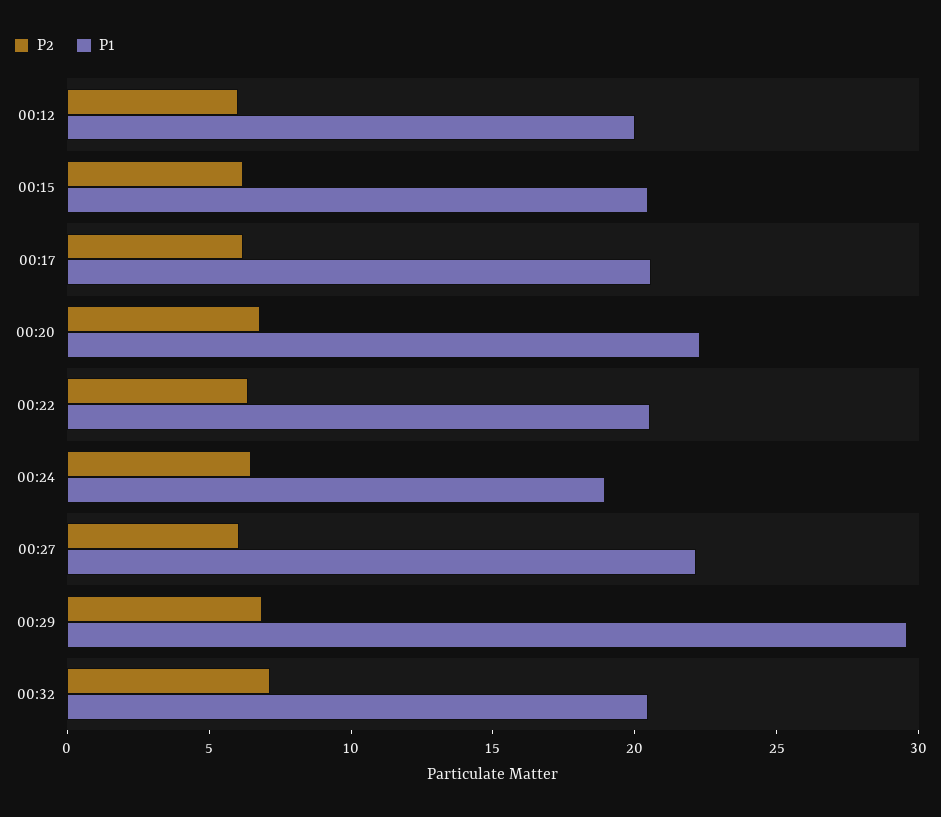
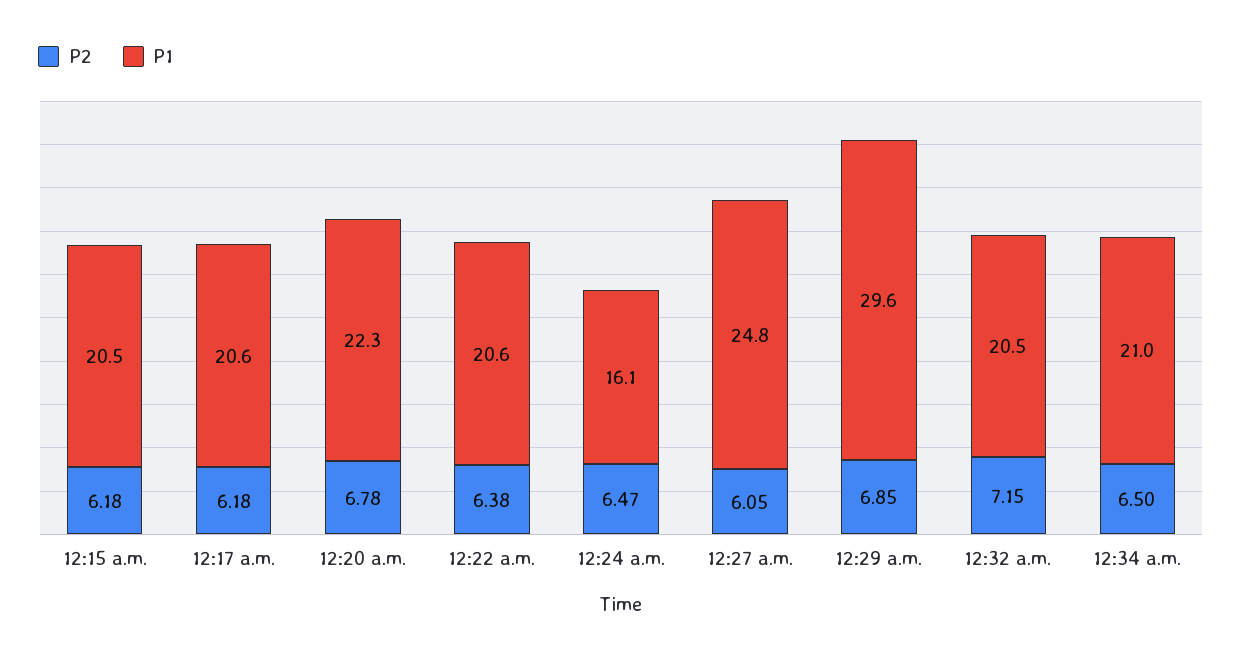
P2, 00:12: 6 -> none
P1, 00:12: 20 -> none
P1, 00:24: 19 -> 16.1
P1, 00:27: 22 -> 24.8
P2, 12:34 a.m.: none -> 6.5
P1, 12:34 a.m.: none -> 21

